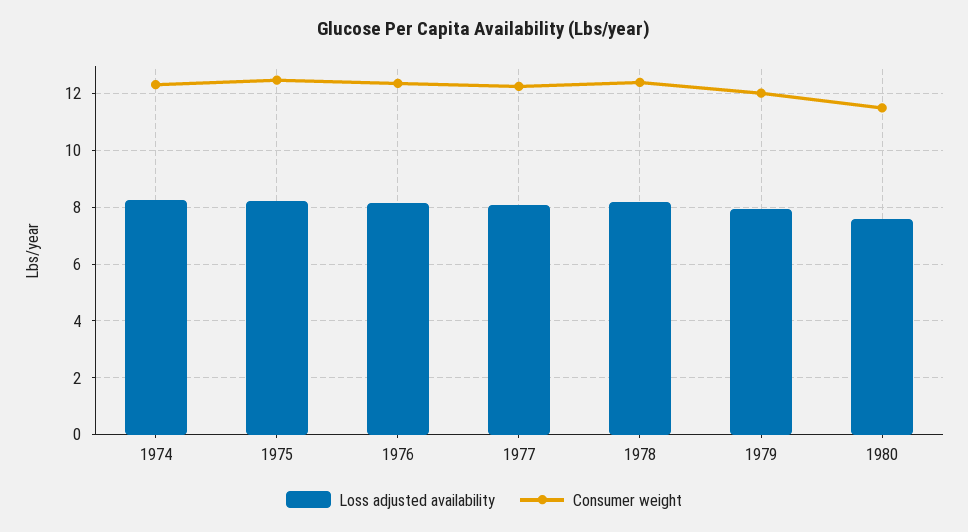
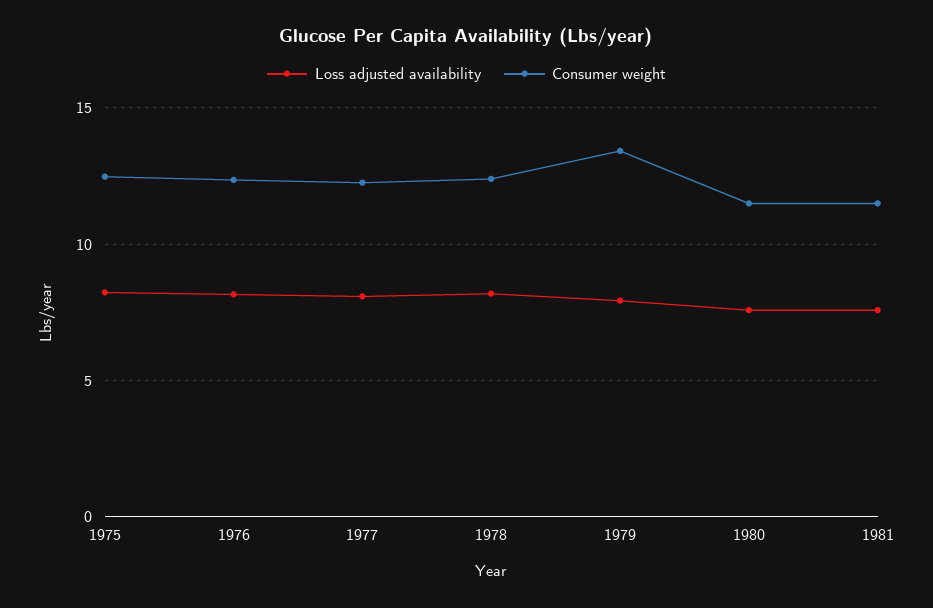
Loss adjusted availability, 1974: 8.25 -> none
Consumer weight, 1974: 12.25 -> none
Consumer weight, 1979: 12 -> 13.5
Loss adjusted availability, 1981: none -> 7.5
Consumer weight, 1981: none -> 11.5

